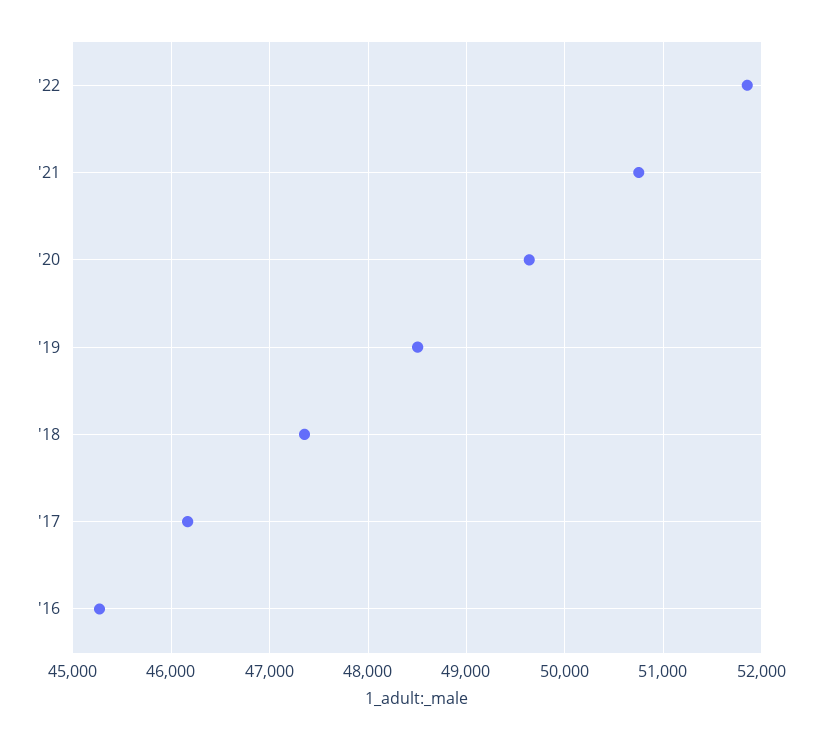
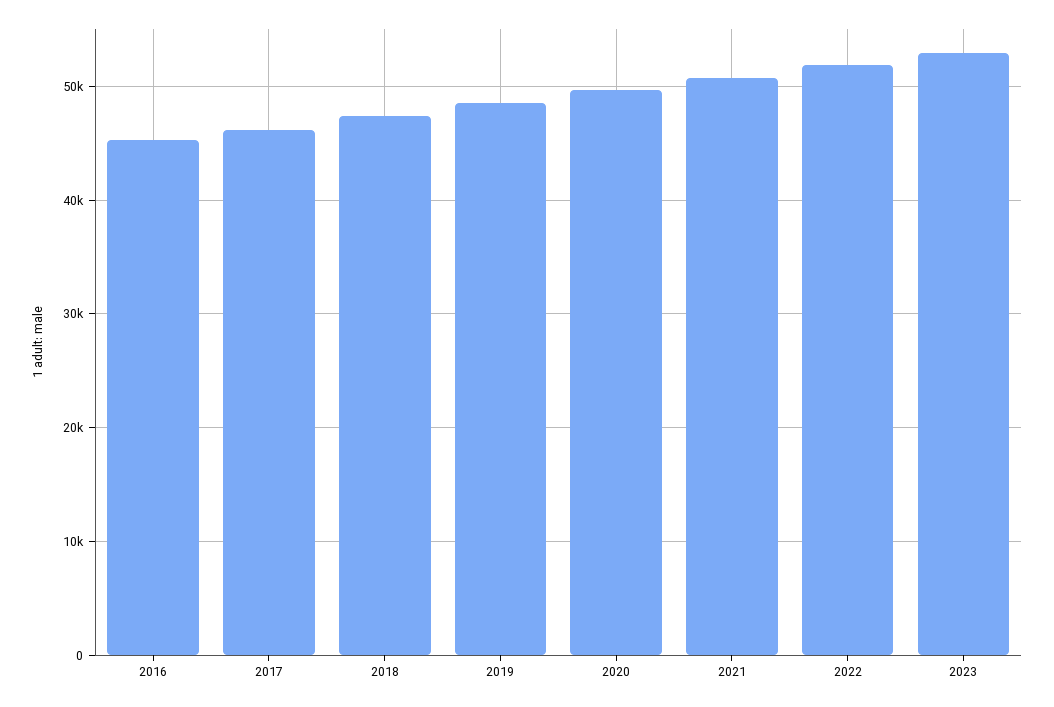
2023: none -> 53000

